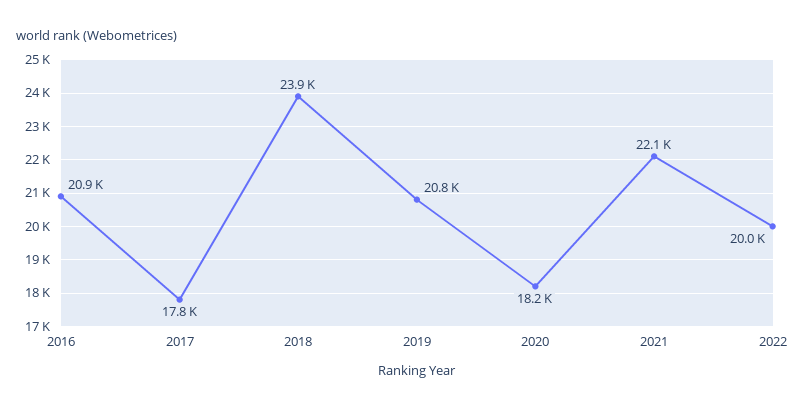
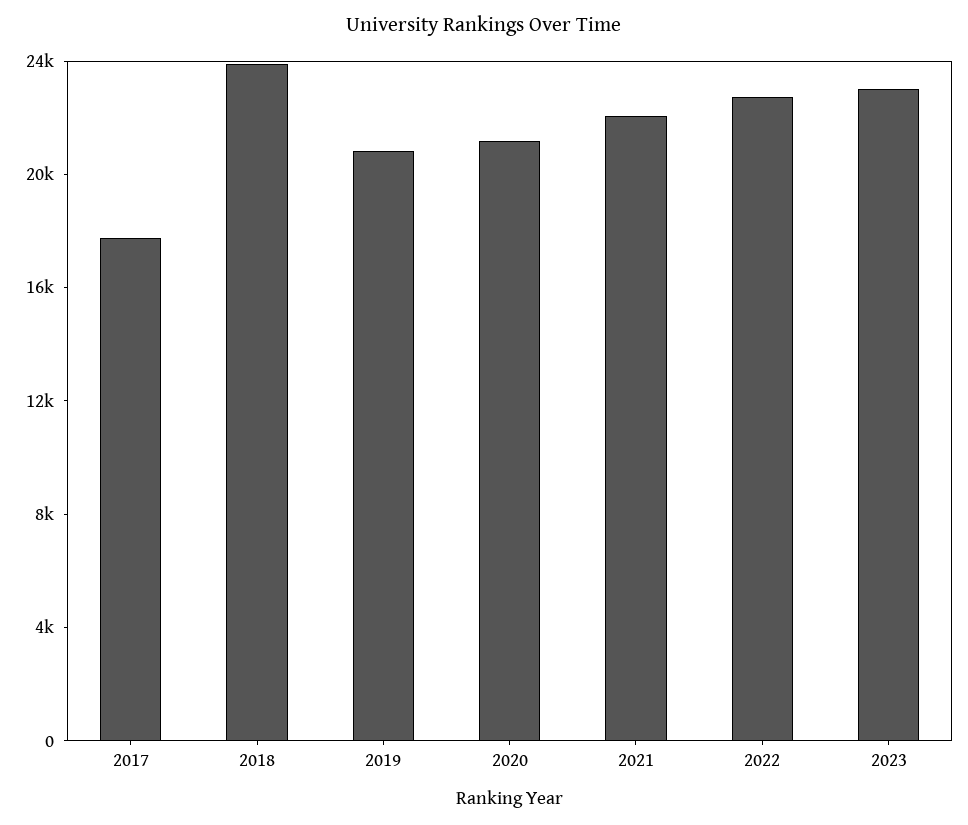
2016: 20900 -> none
2020: 18200 -> 21000
2022: 20000 -> 23000
2023: none -> 23000

